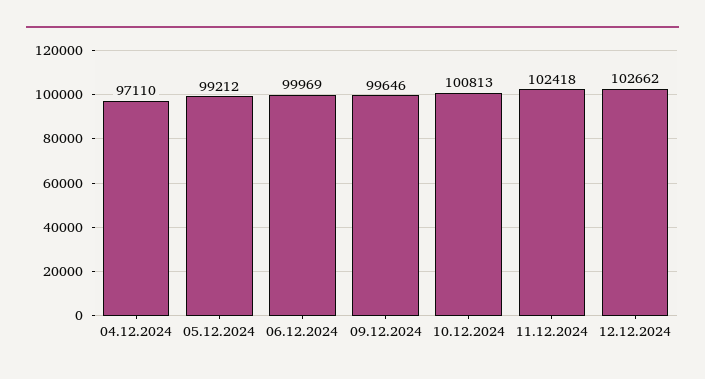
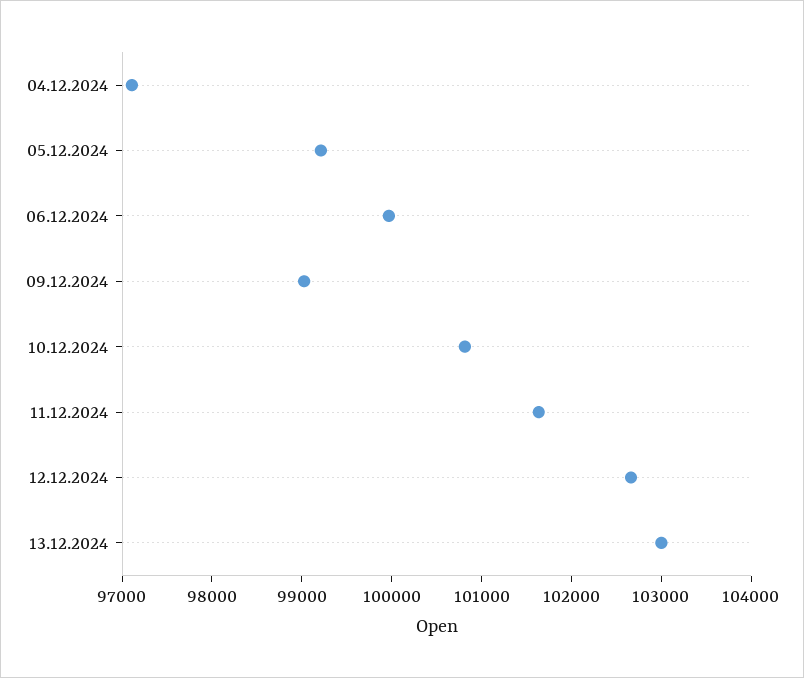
09.12.2024: 99646 -> 99000
11.12.2024: 102418 -> 101600
13.12.2024: none -> 103000

